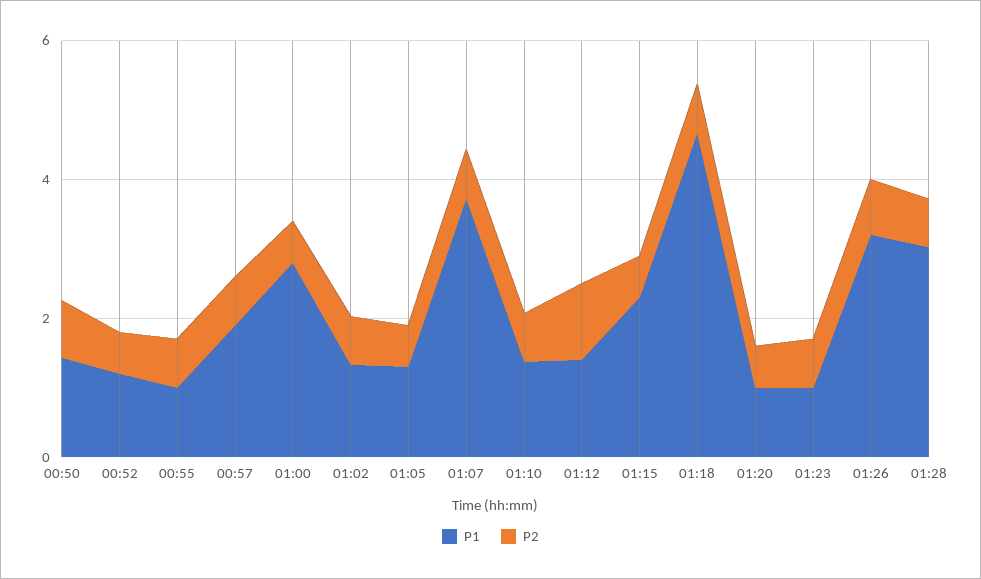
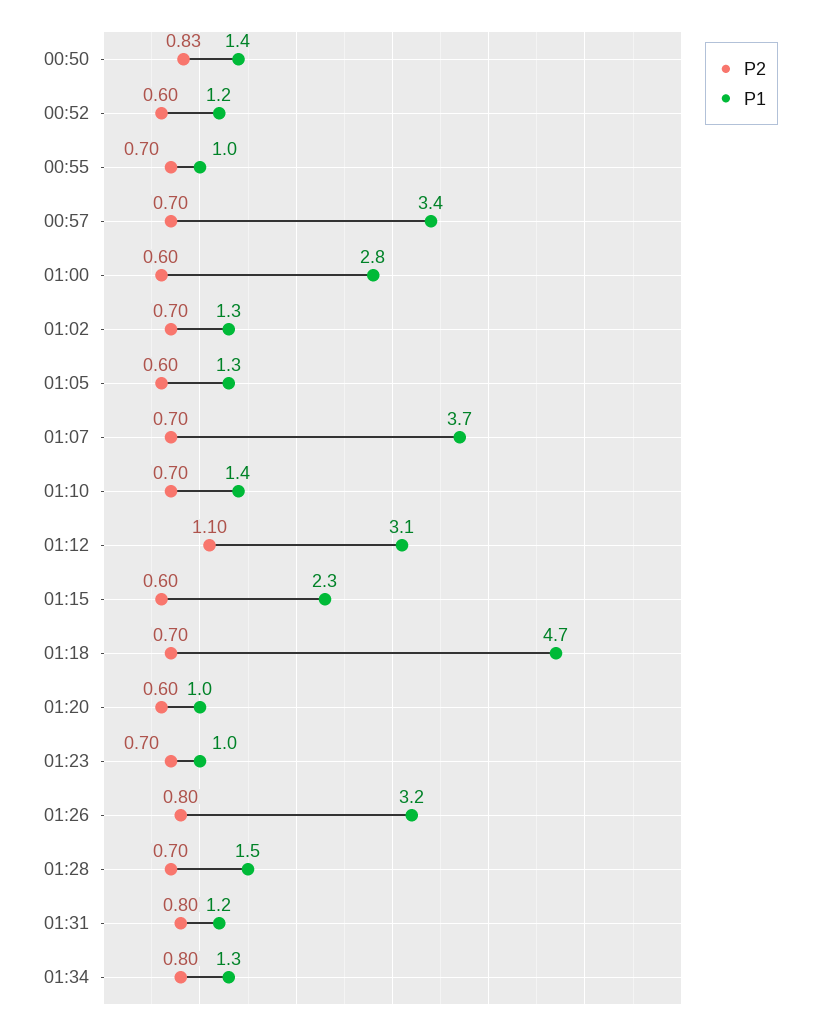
P1, 00:57: 2 -> 3.4
P1, 01:12: 1.5 -> 3.1
P1, 01:28: 3 -> 1.5
P2, 01:31: none -> 0.8
P1, 01:31: none -> 1.2
P2, 01:34: none -> 0.8
P1, 01:34: none -> 1.3

